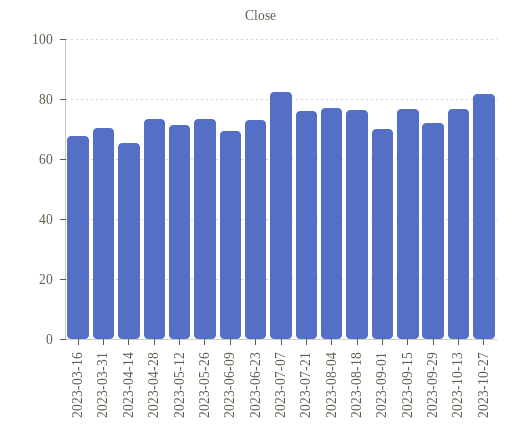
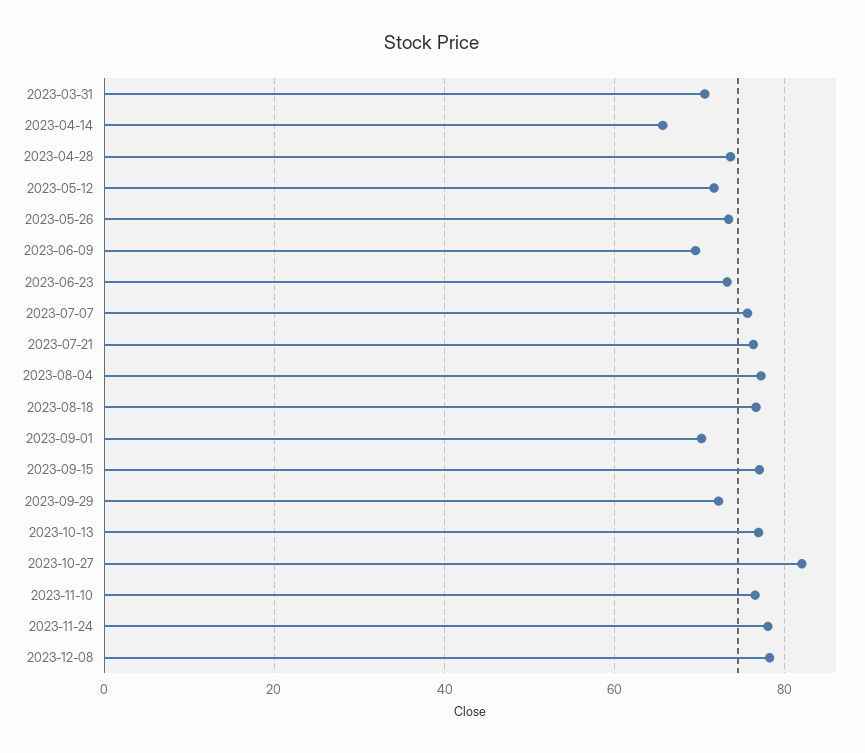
2023-03-16: 67.5 -> none
2023-07-07: 82.5 -> 76
2023-11-10: none -> 76
2023-11-24: none -> 78
2023-12-08: none -> 78

